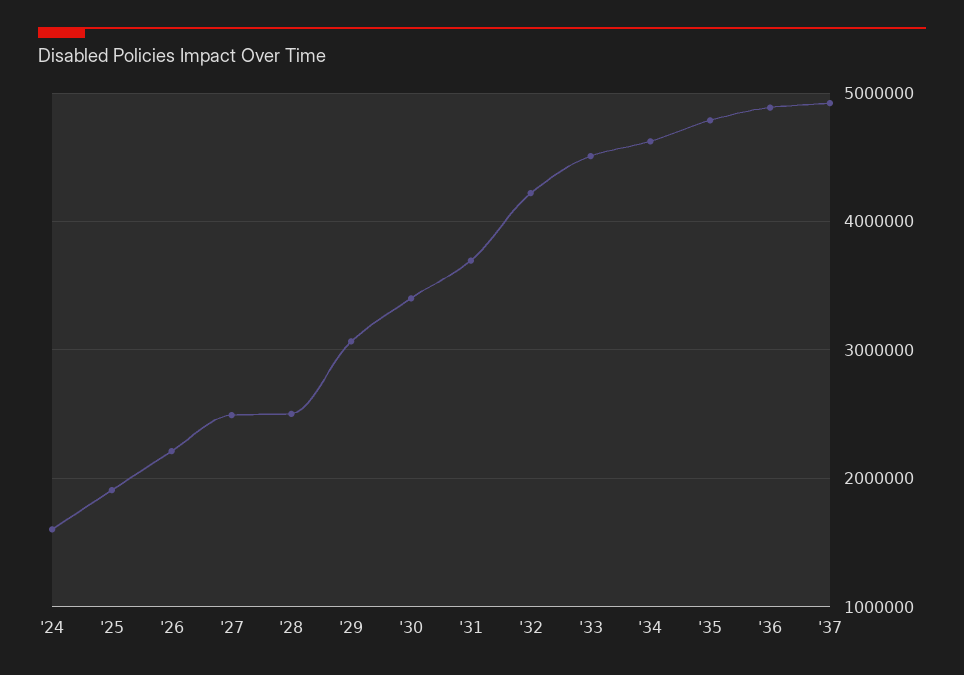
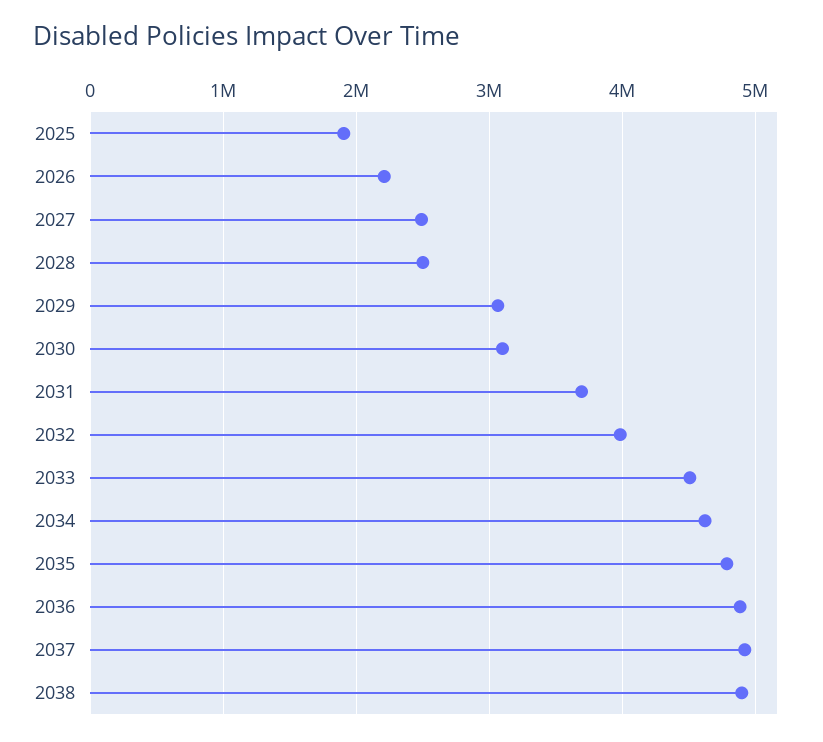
'24: 1600000 -> none
'30: 3400000 -> 3100000
'32: 4200000 -> 4000000
2038: none -> 4900000

